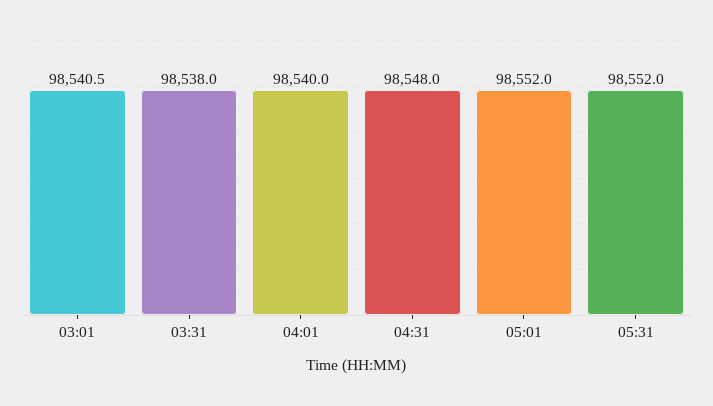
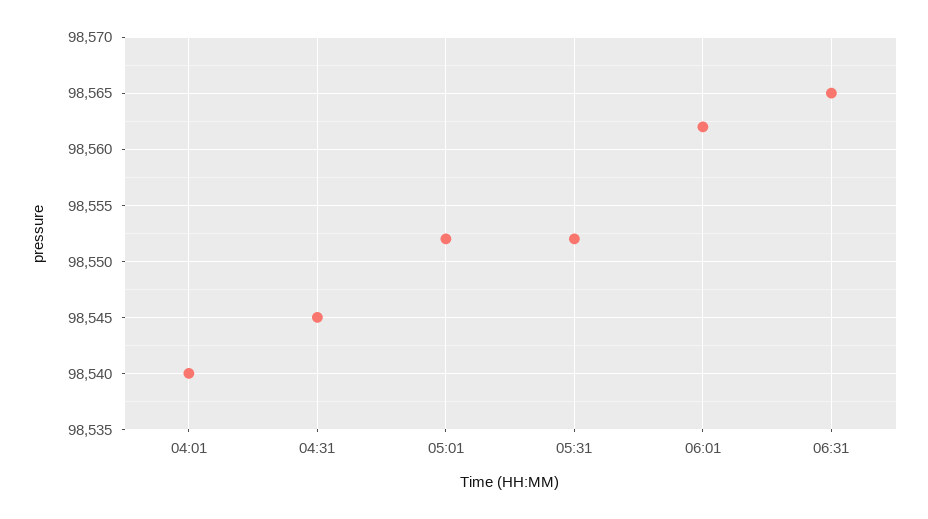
03:01: 98540.5 -> none
03:31: 98538 -> none
04:31: 98548 -> 98545
06:01: none -> 98562
06:31: none -> 98565

